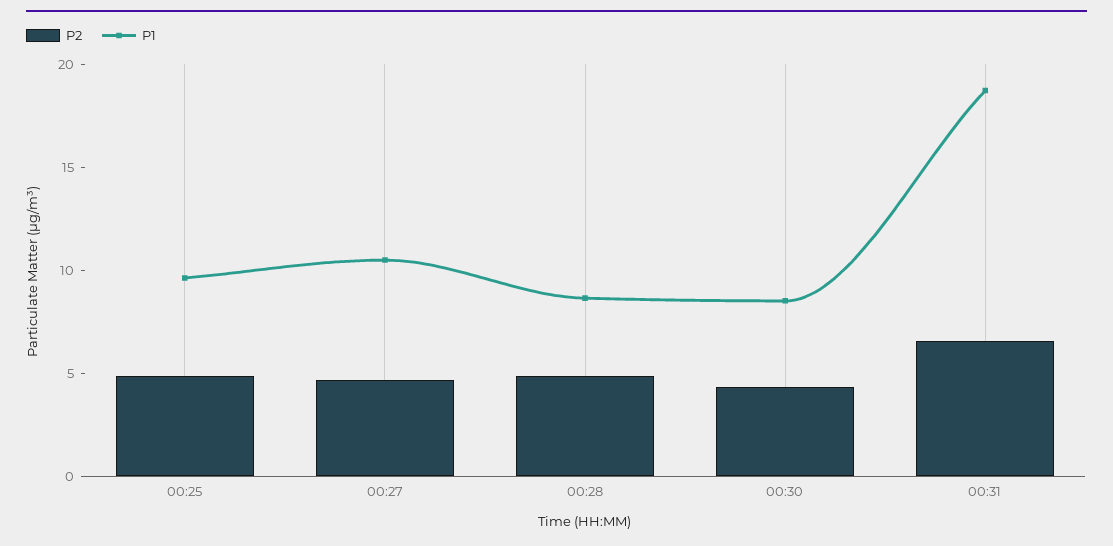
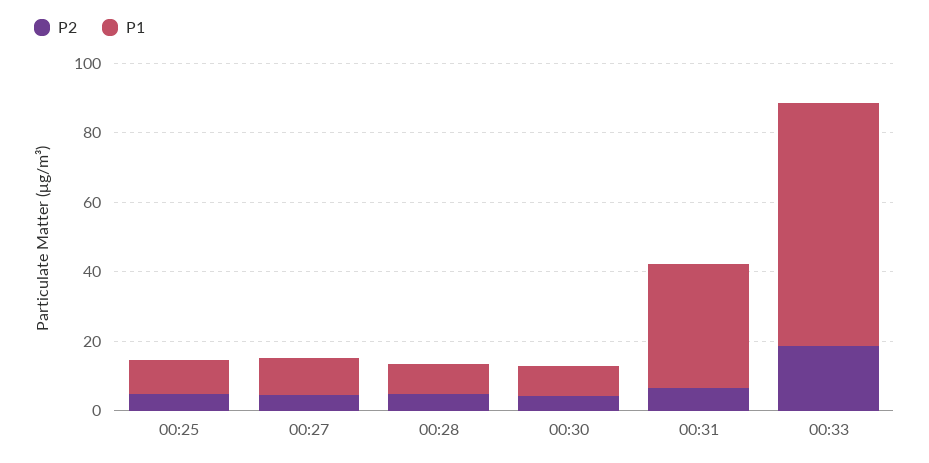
P1, 00:31: 19 -> 35
P2, 00:33: none -> 20
P1, 00:33: none -> 70

